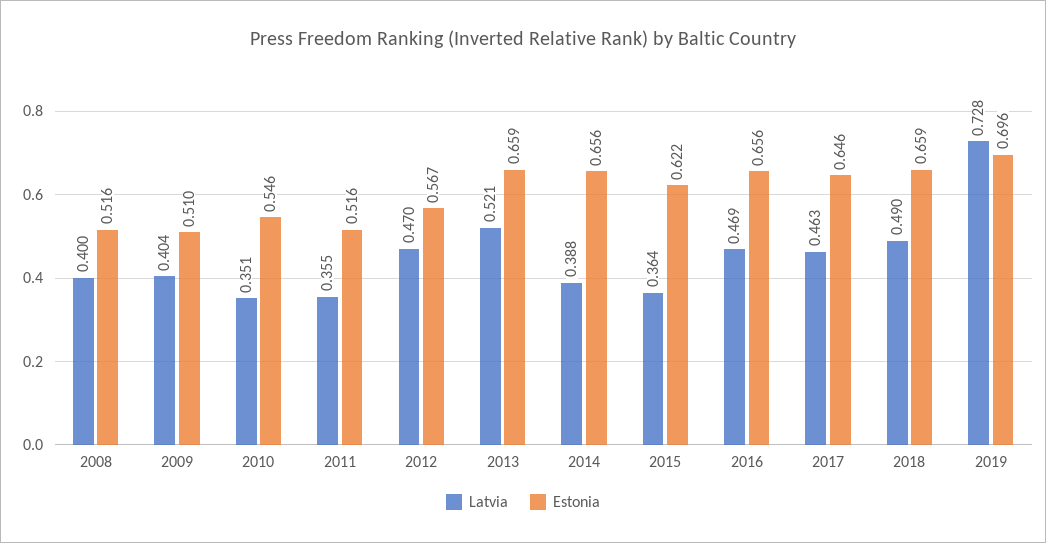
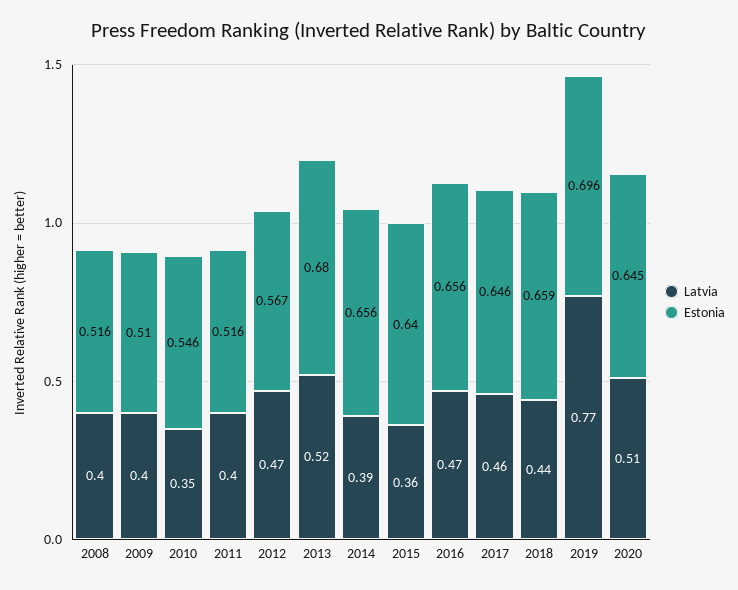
Latvia, 2011: 0.355 -> 0.4
Estonia, 2013: 0.659 -> 0.68
Estonia, 2015: 0.622 -> 0.64
Latvia, 2018: 0.49 -> 0.44
Latvia, 2019: 0.728 -> 0.77
Latvia, 2020: none -> 0.51
Estonia, 2020: none -> 0.645

